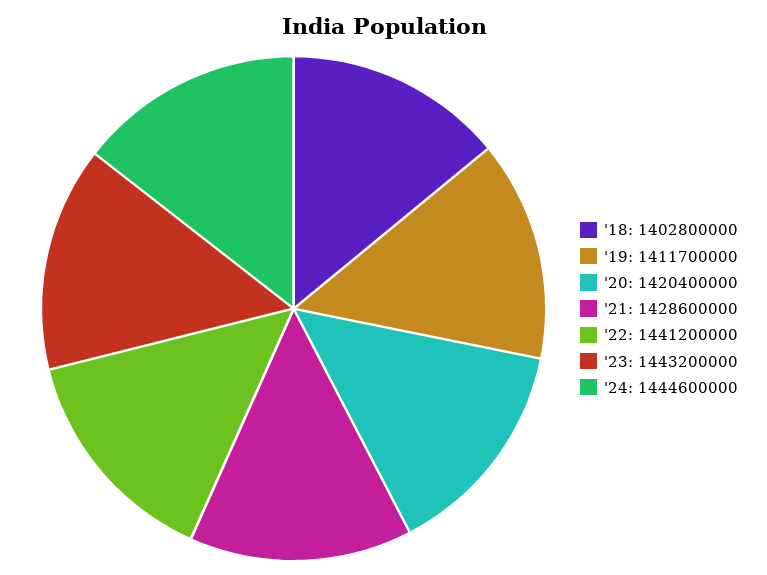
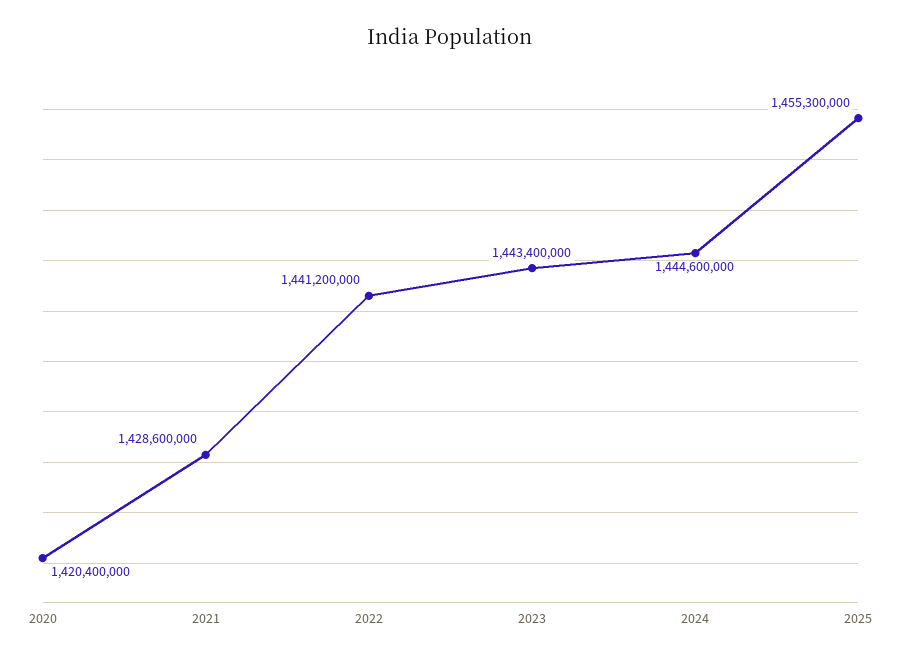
'18: 1402800000 -> none
'19: 1411700000 -> none
'23: 1443200000 -> 1443400000
2025: none -> 1455300000

